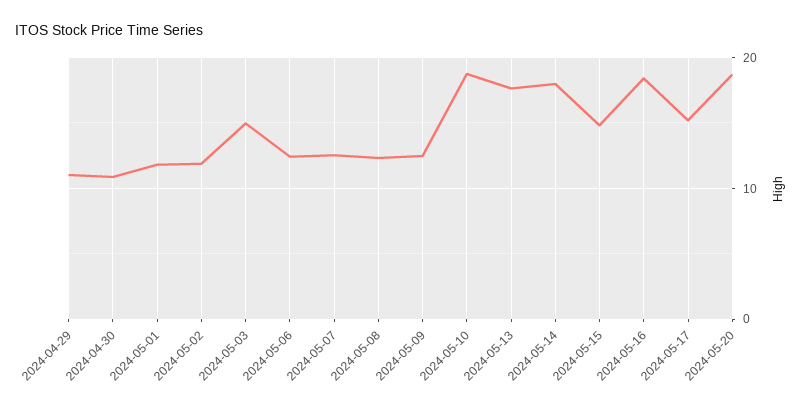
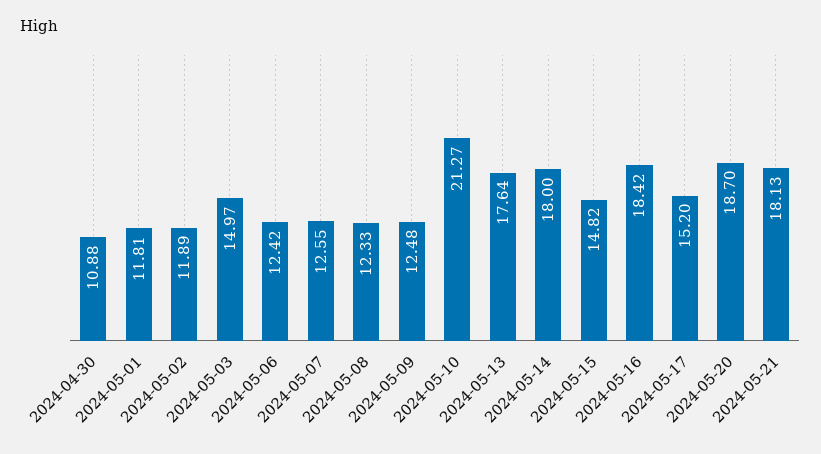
2024-04-29: 11 -> none
2024-05-10: 19 -> 21.27
2024-05-21: none -> 18.13

